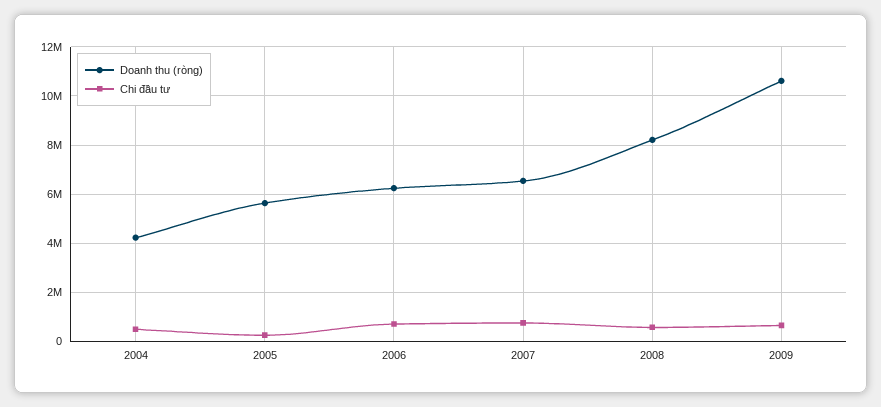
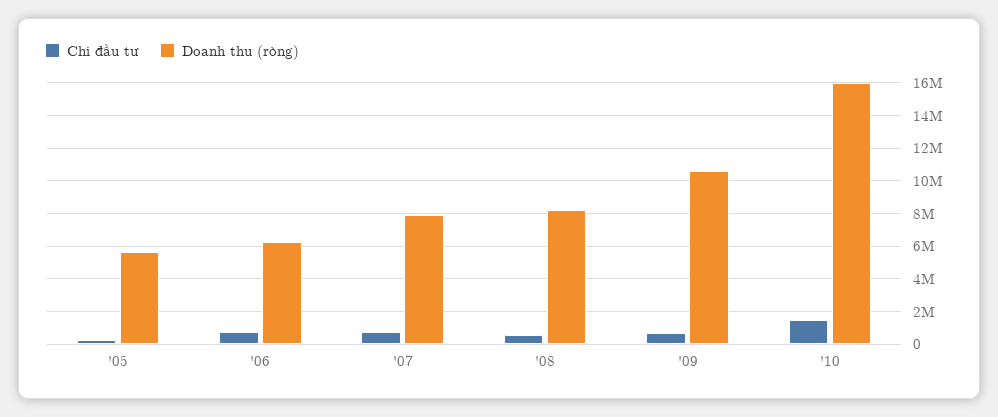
Doanh thu (ròng), 2004: 4250000 -> none
Chi đầu tư, 2004: 500000 -> none
Doanh thu (ròng), 2007: 6500000 -> 8000000
Chi đầu tư, '10: none -> 1500000
Doanh thu (ròng), '10: none -> 16000000

